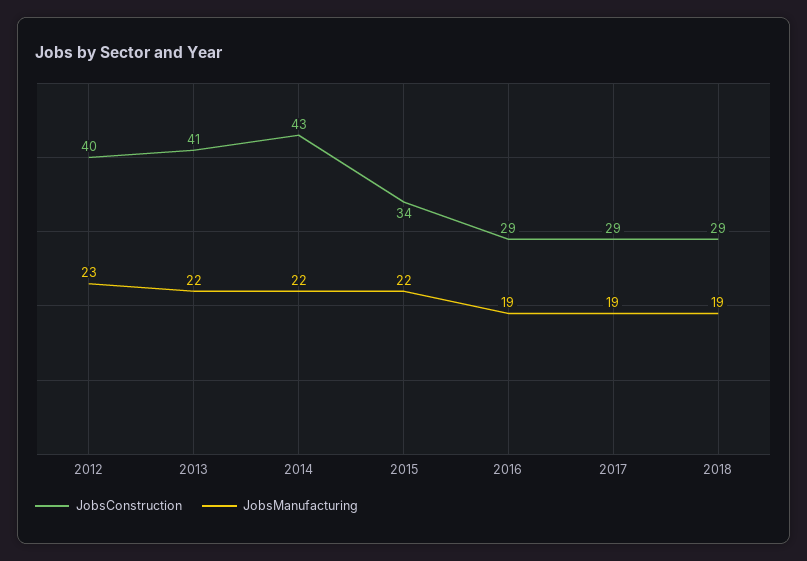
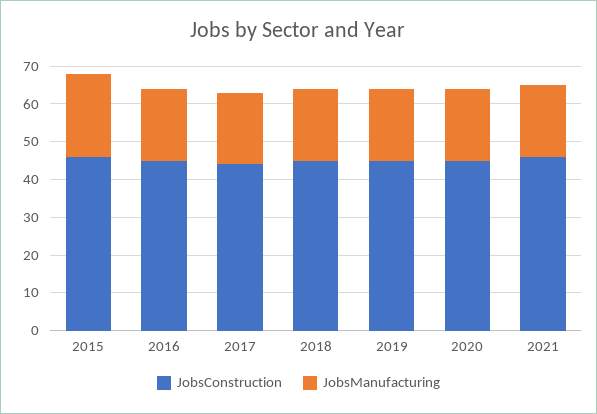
JobsConstruction, 2012: 40 -> none
JobsManufacturing, 2012: 23 -> none
JobsConstruction, 2013: 41 -> none
JobsManufacturing, 2013: 22 -> none
JobsConstruction, 2014: 43 -> none
JobsManufacturing, 2014: 22 -> none
JobsConstruction, 2015: 34 -> 45
JobsConstruction, 2016: 29 -> 45
JobsConstruction, 2017: 29 -> 45
JobsConstruction, 2018: 29 -> 45
JobsConstruction, 2019: none -> 45
JobsManufacturing, 2019: none -> 20
JobsConstruction, 2020: none -> 45
JobsManufacturing, 2020: none -> 20
JobsConstruction, 2021: none -> 45
JobsManufacturing, 2021: none -> 20

